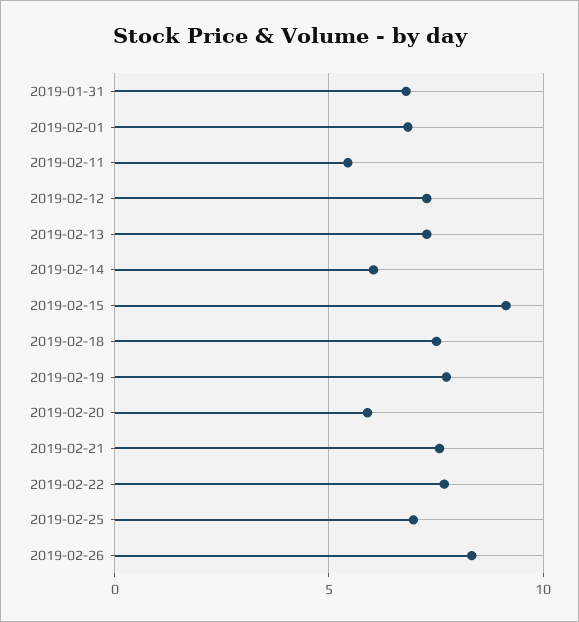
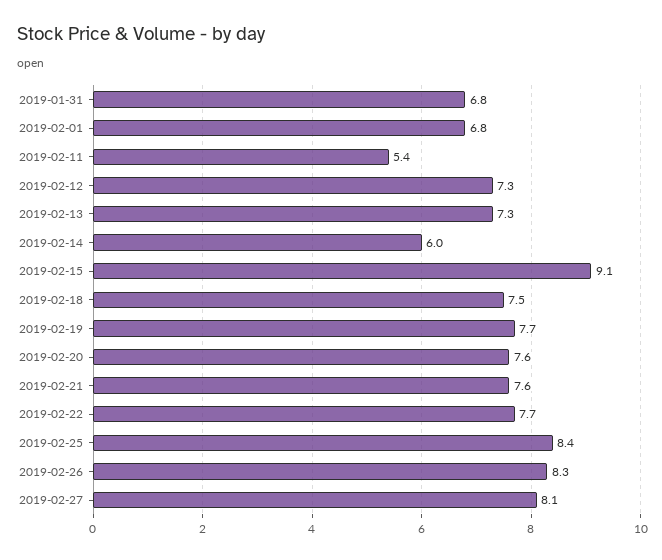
2019-02-20: 6 -> 7.6
2019-02-25: 7 -> 8.4
2019-02-27: none -> 8.1

